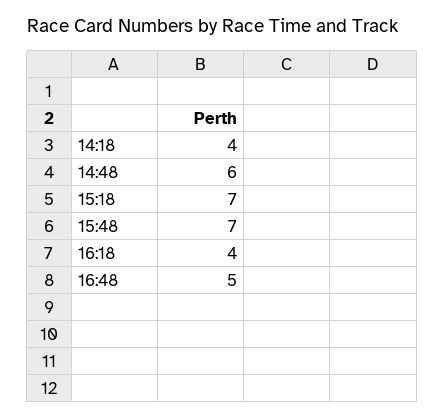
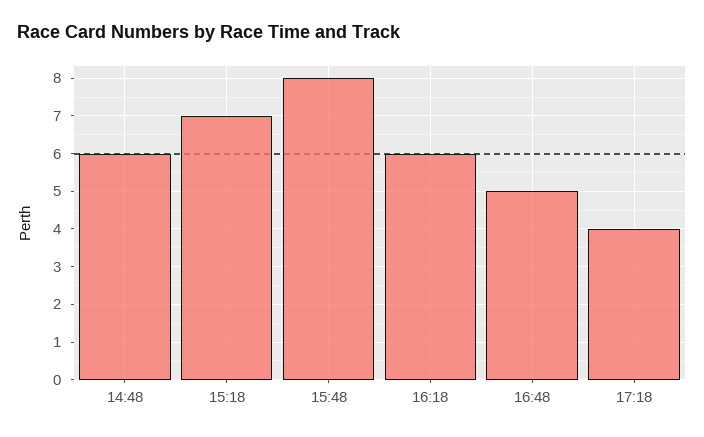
14:18: 4 -> none
15:48: 7 -> 8
16:18: 4 -> 6
17:18: none -> 4

